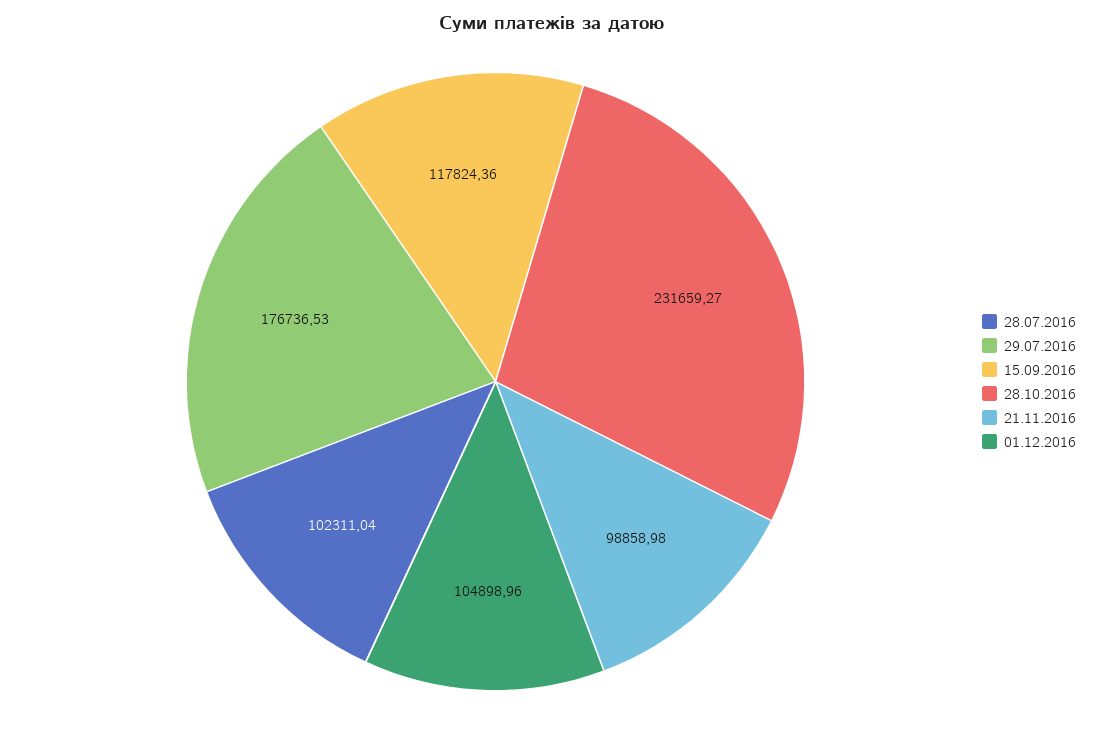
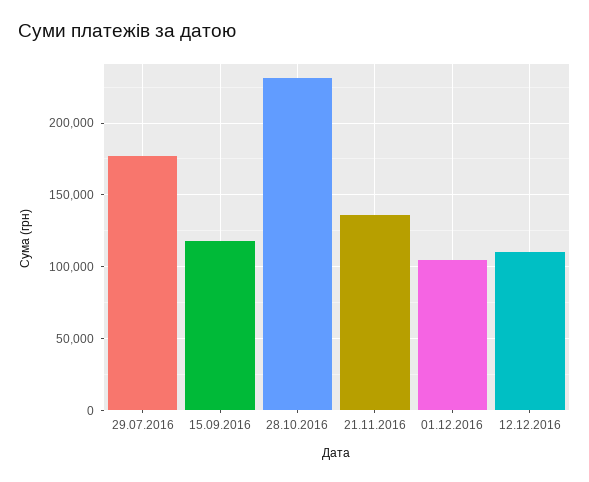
28.07.2016: 102311.04 -> none
21.11.2016: 98858.98 -> 135000
12.12.2016: none -> 110000

